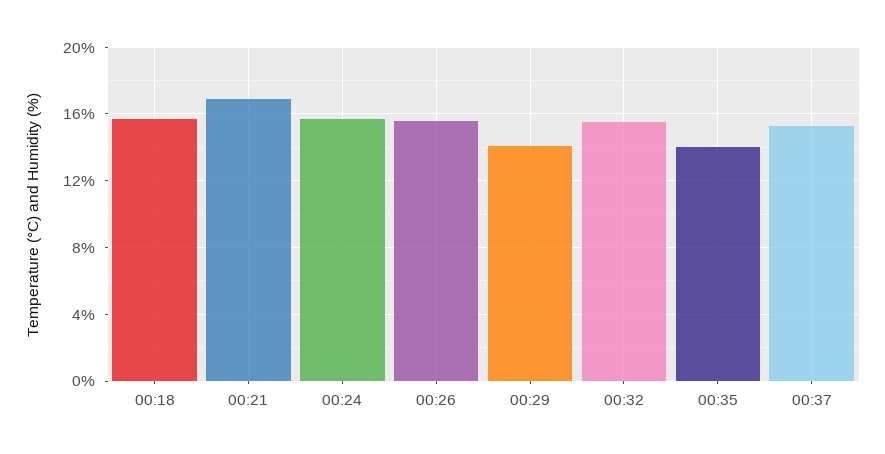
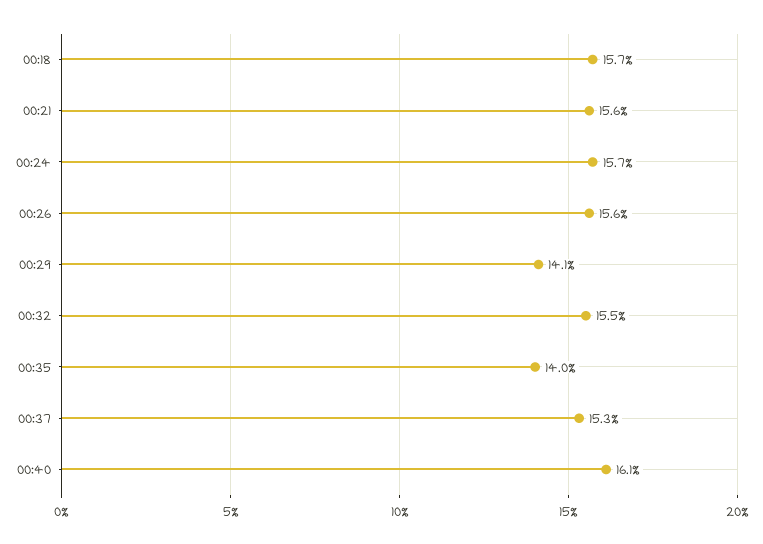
00:21: 17 -> 15.6
00:40: none -> 16.1

